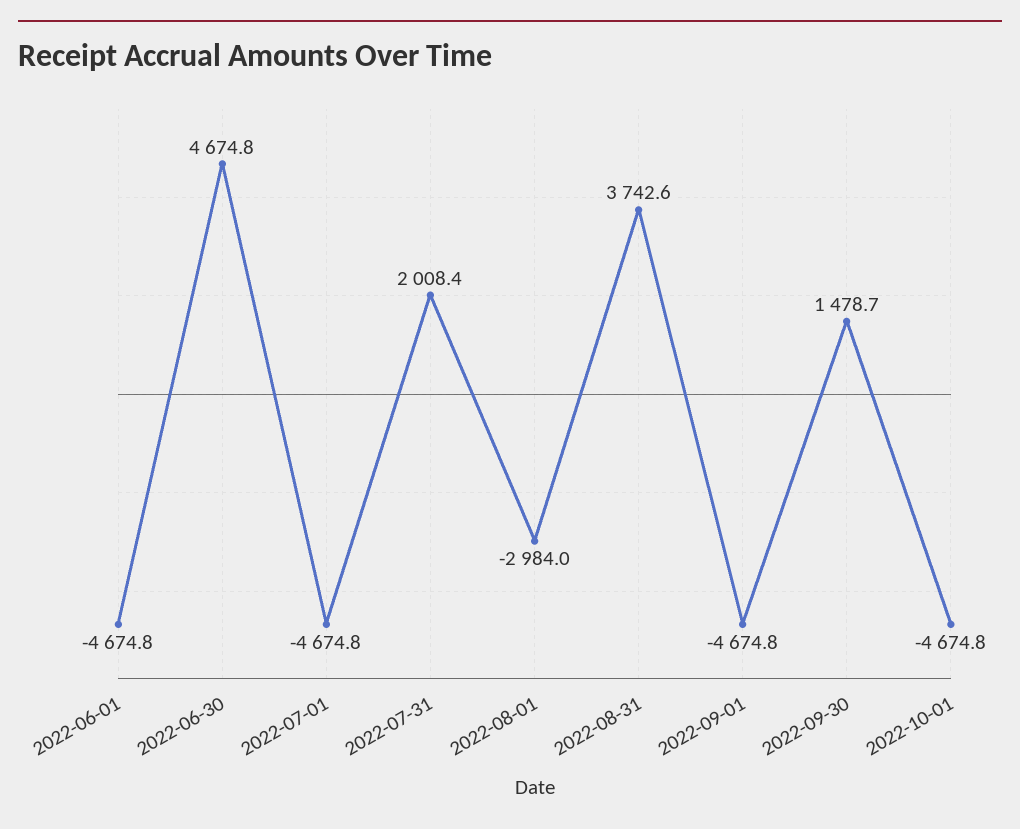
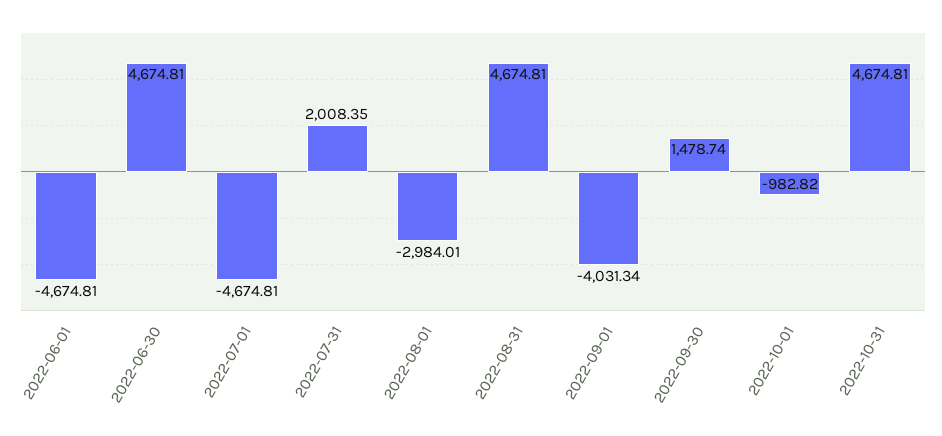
2022-08-31: 3742.6 -> 4674.81
2022-09-01: -4674.8 -> -4031.34
2022-10-01: -4674.8 -> -982.82
2022-10-31: none -> 4674.81

